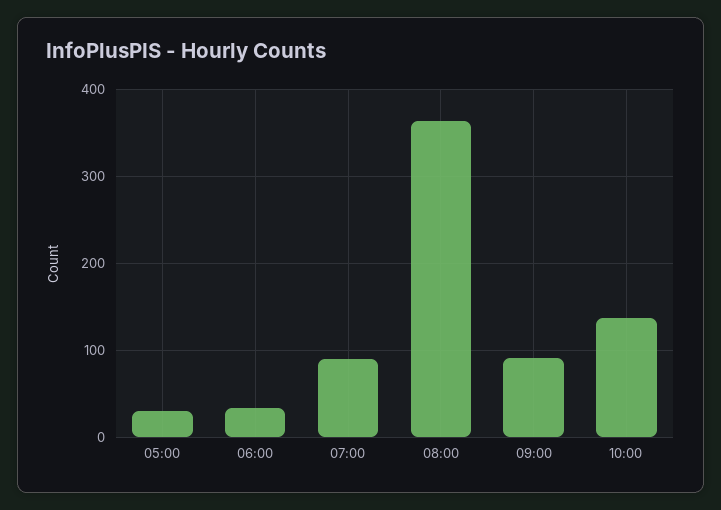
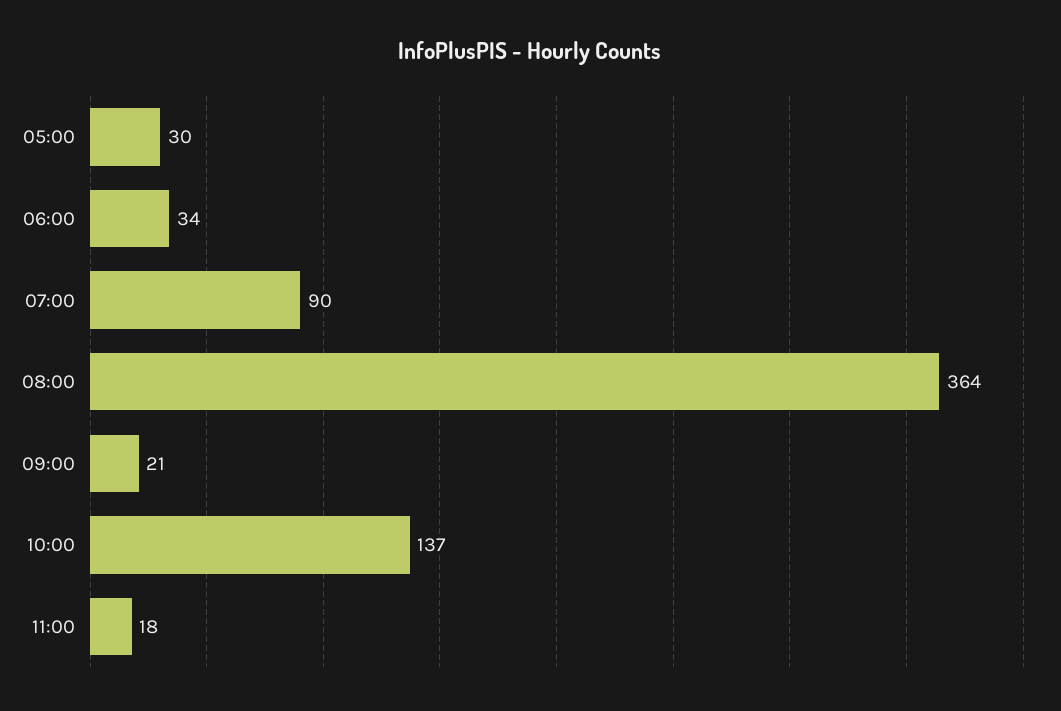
09:00: 90 -> 21
11:00: none -> 18

